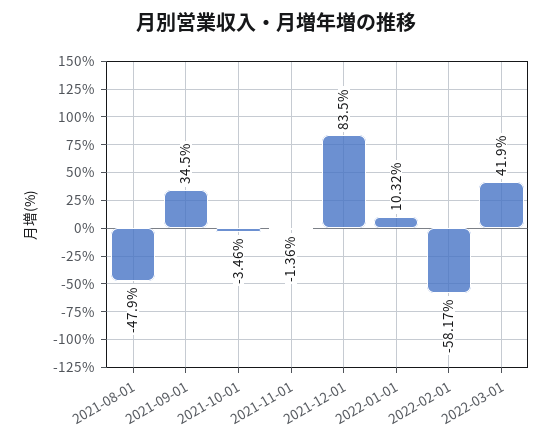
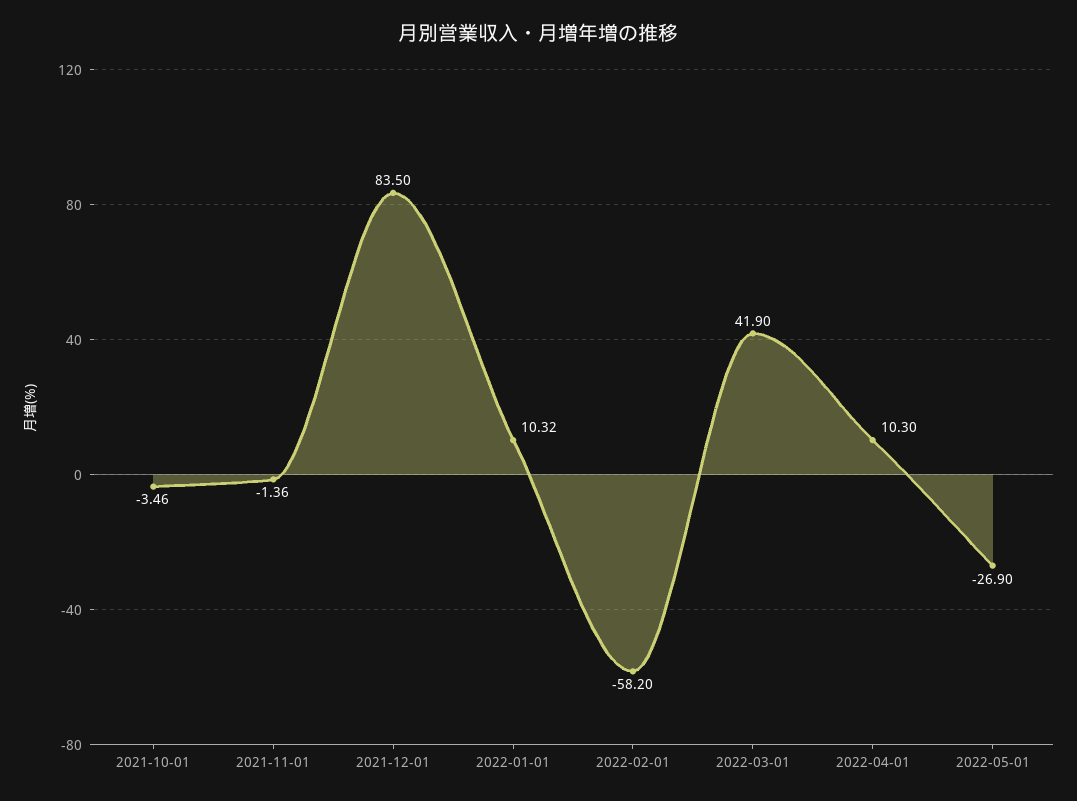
2021-08-01: -47.9 -> none
2021-09-01: 34.5 -> none
2022-02-01: -58.17 -> -58.2
2022-04-01: none -> 10.3
2022-05-01: none -> -26.9

